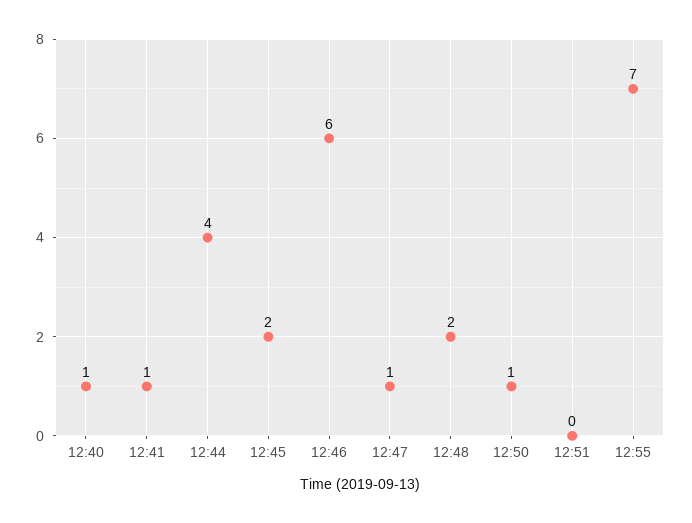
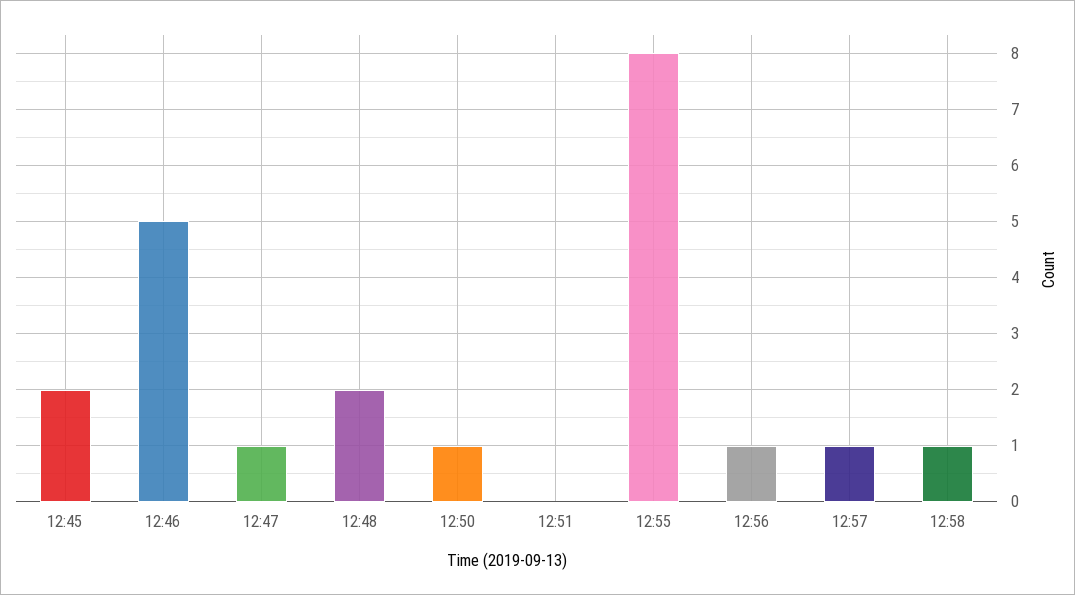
12:40: 1 -> none
12:41: 1 -> none
12:44: 4 -> none
12:46: 6 -> 5
12:55: 7 -> 8
12:56: none -> 1
12:57: none -> 1
12:58: none -> 1

